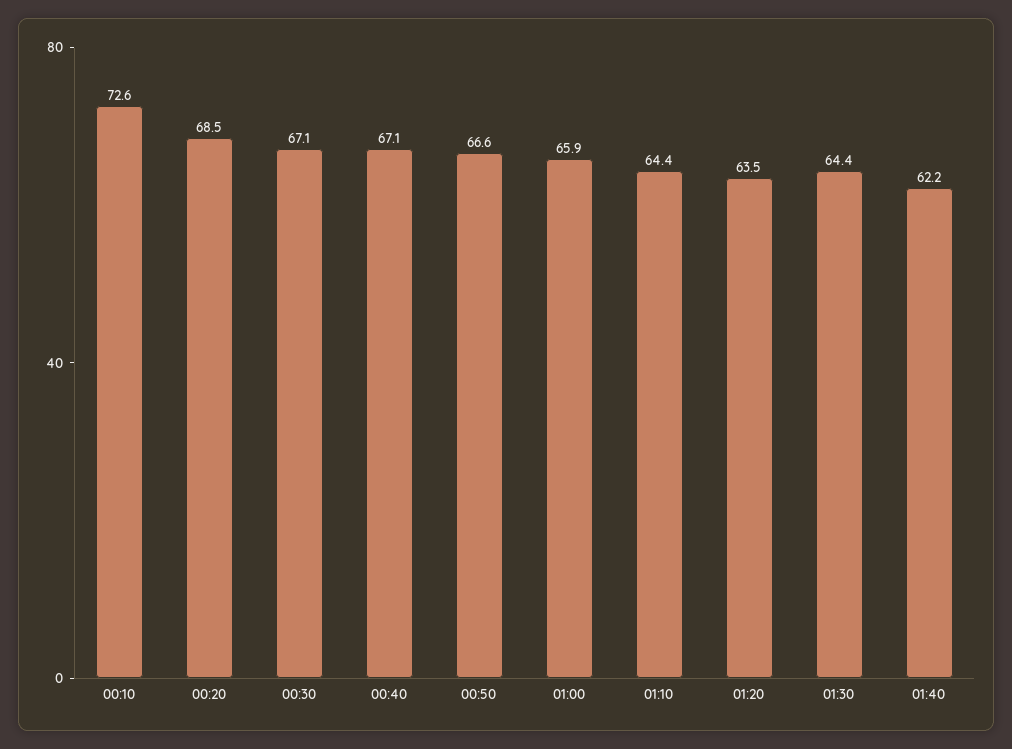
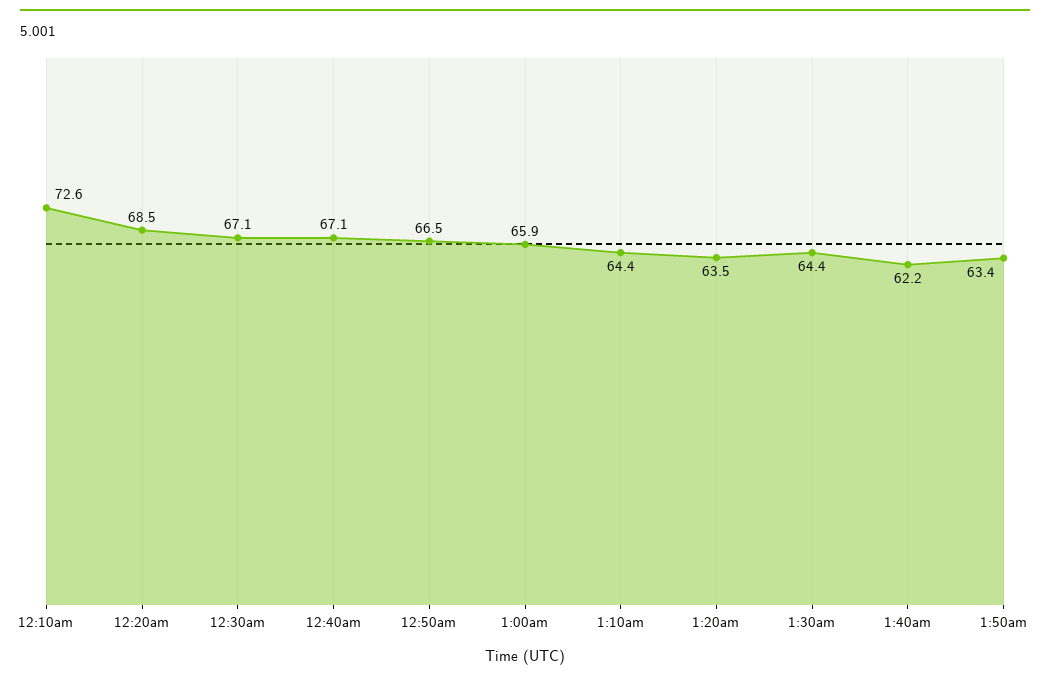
00:50: 66.6 -> 66.5
1:50am: none -> 63.4

